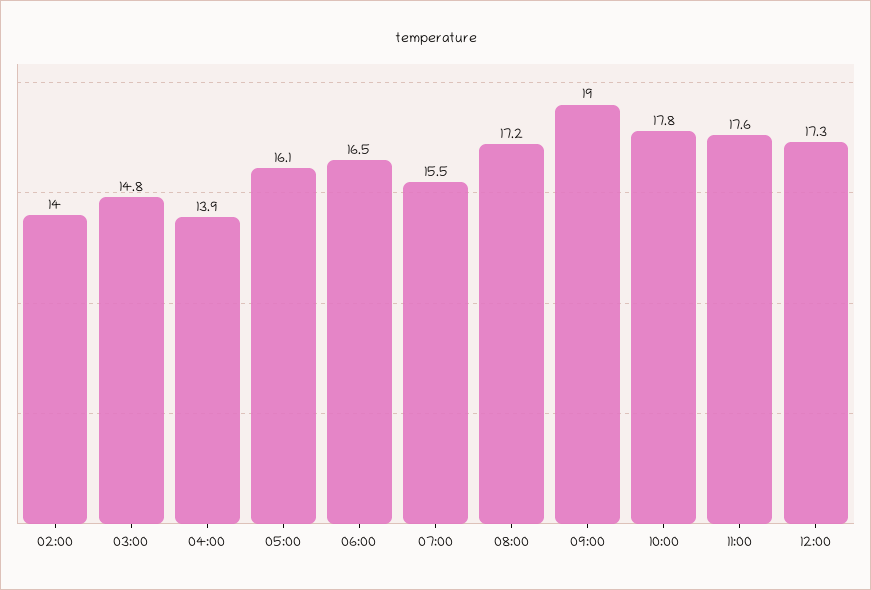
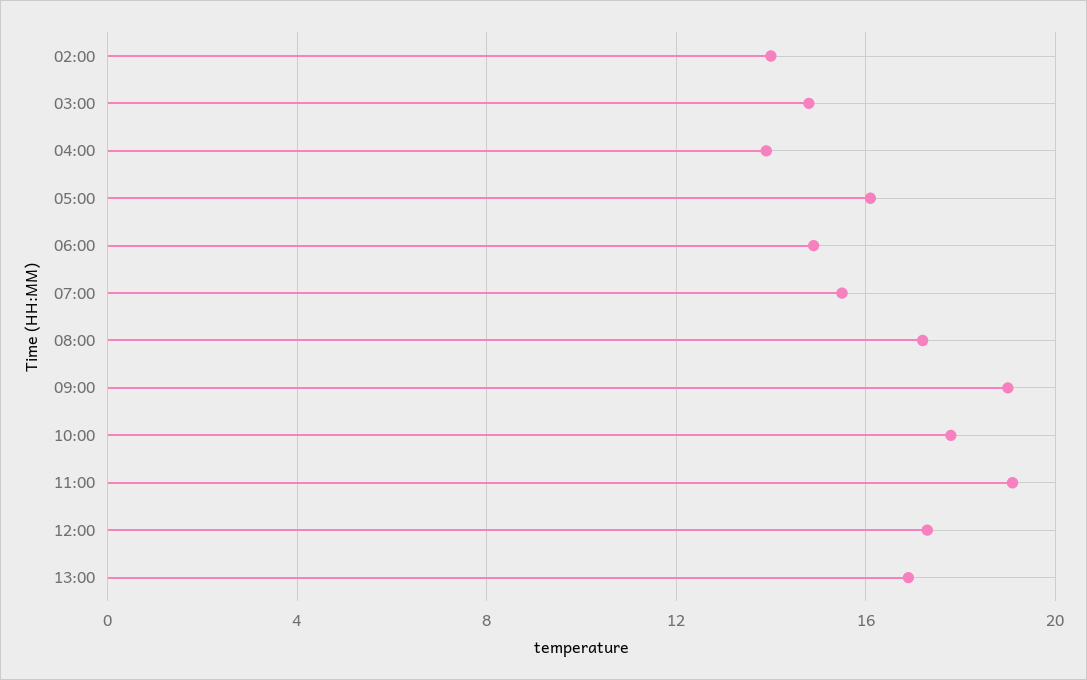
06:00: 16.5 -> 15
11:00: 17.6 -> 19
13:00: none -> 17

